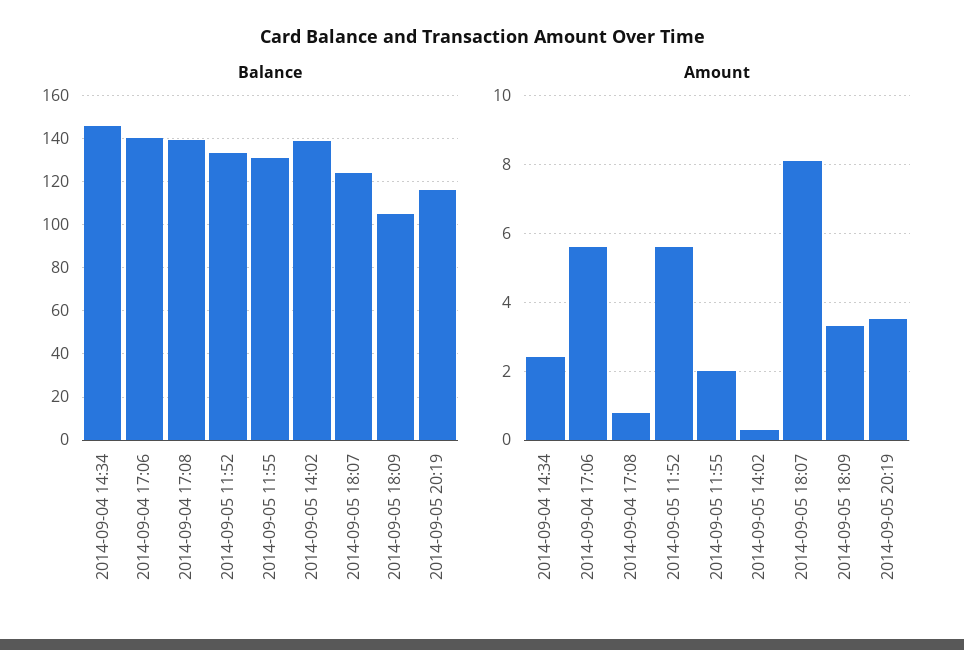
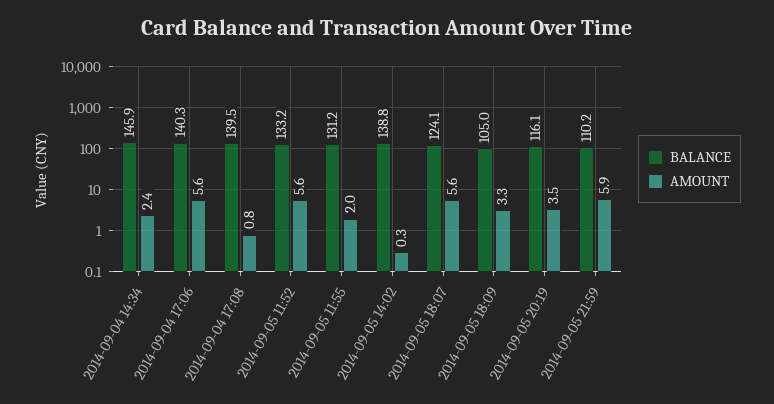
Amount, 2014-09-05 18:07: 8 -> 5.6
Balance, 2014-09-05 21:59: none -> 110.2
Amount, 2014-09-05 21:59: none -> 5.9

